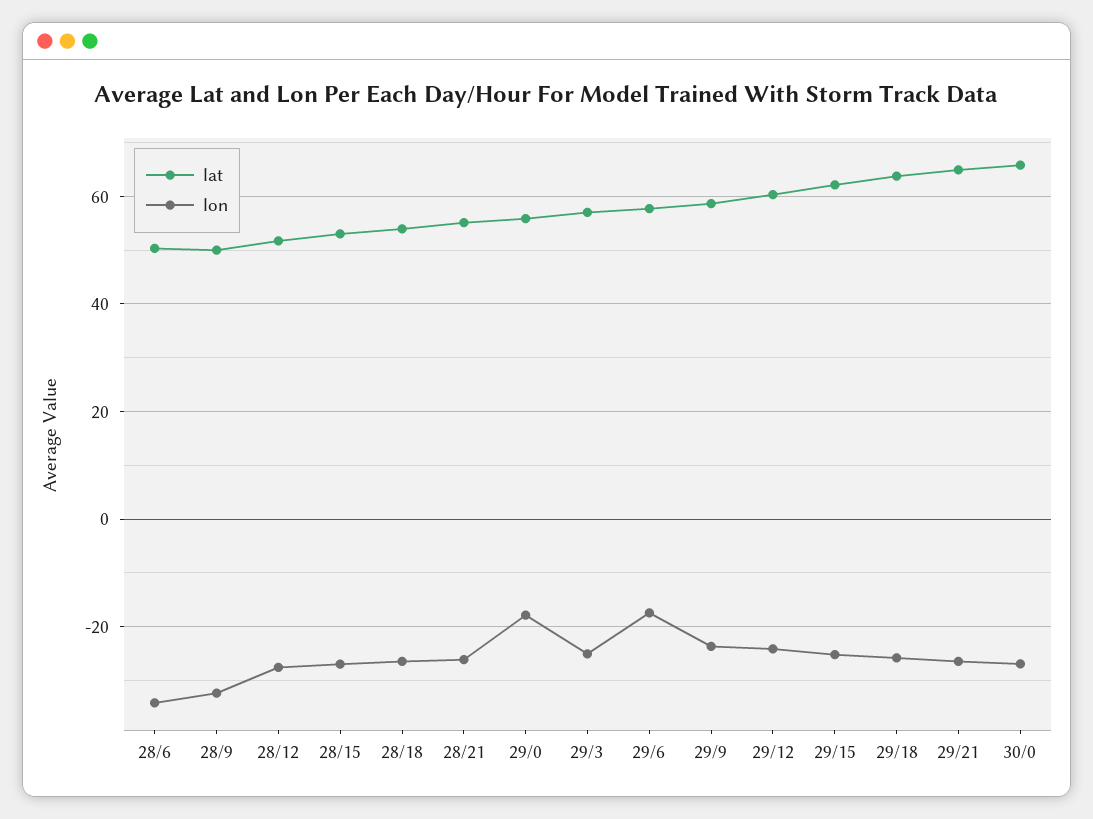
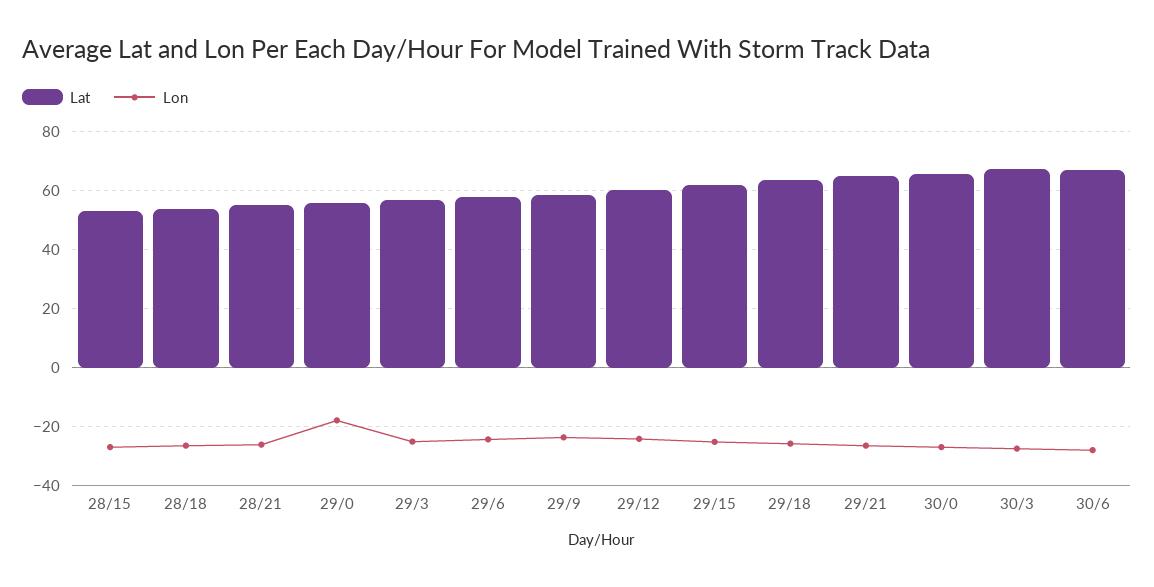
lat, 28/6: 50 -> none
lon, 28/6: -34 -> none
lat, 28/9: 50 -> none
lon, 28/9: -32 -> none
lat, 28/12: 52 -> none
lon, 28/12: -28 -> none
lon, 29/6: -18 -> -25
lat, 30/3: none -> 67.5
lon, 30/3: none -> -27.5
lat, 30/6: none -> 67.5
lon, 30/6: none -> -27.5

